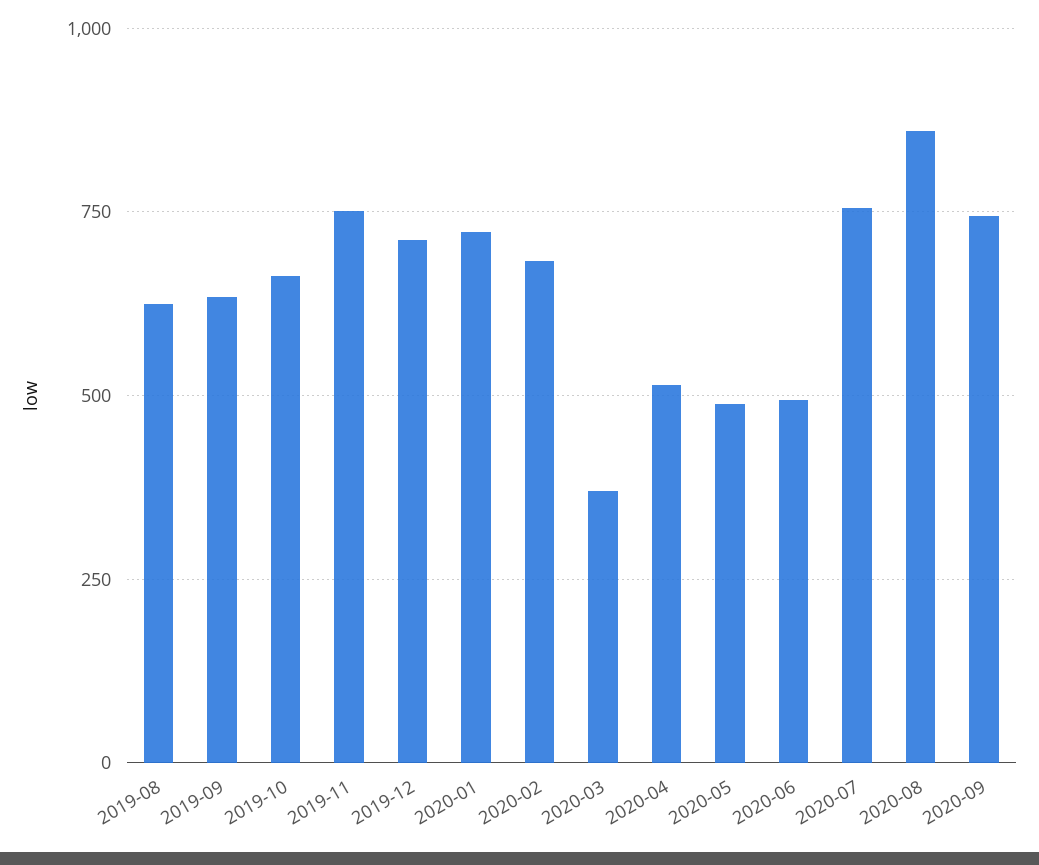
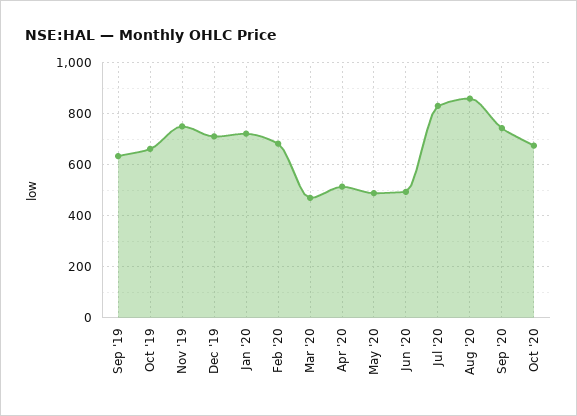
2019-08: 625 -> none
2020-03: 375 -> 475
2020-07: 750 -> 825
Oct '20: none -> 675

